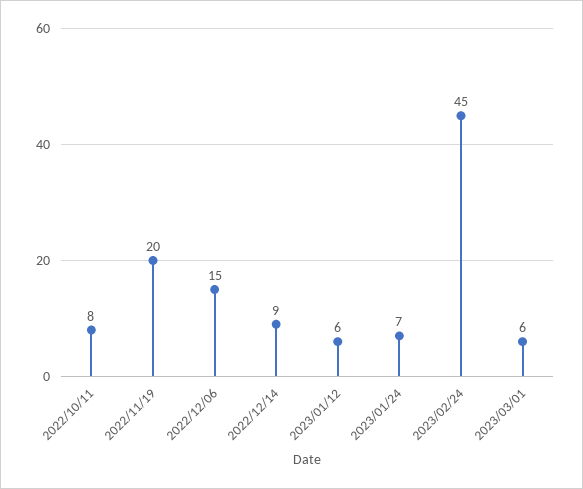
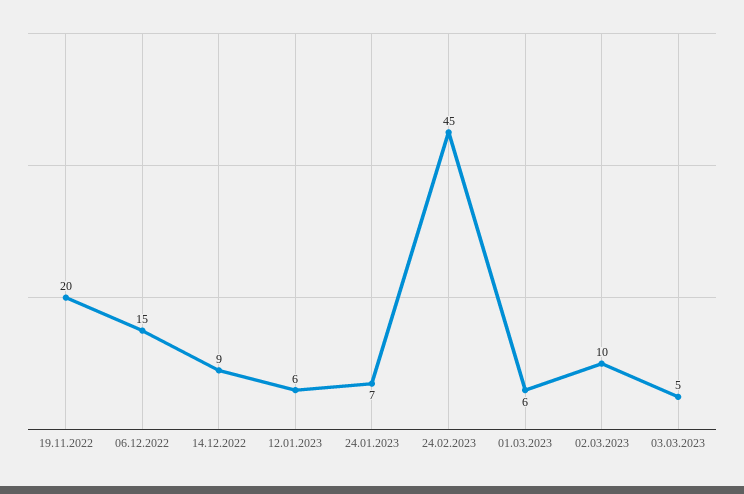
2022/10/11: 8 -> none
02.03.2023: none -> 10
03.03.2023: none -> 5

